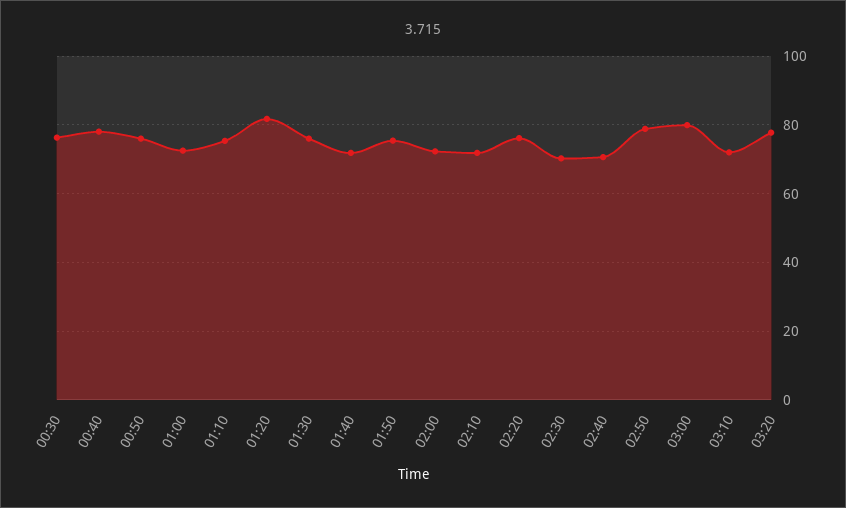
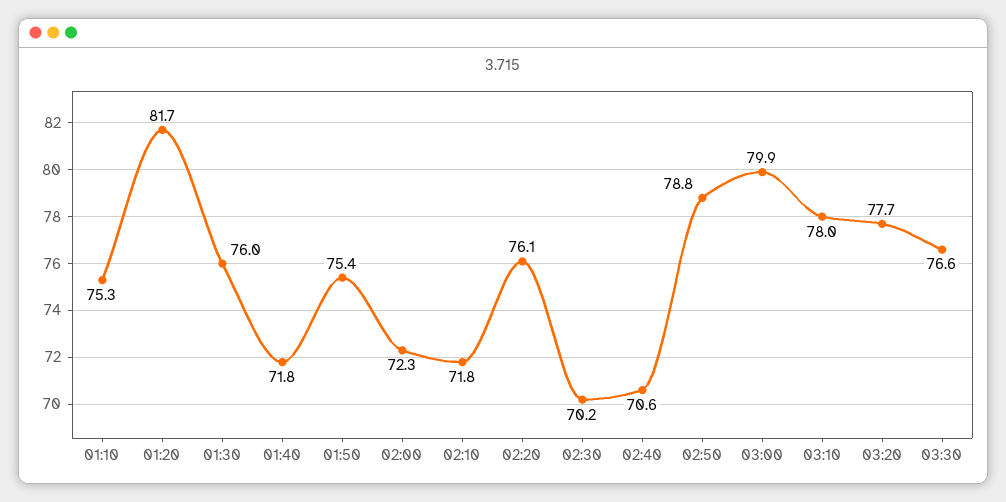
00:30: 76 -> none
00:40: 78 -> none
00:50: 76 -> none
01:00: 72 -> none
03:10: 72 -> 78
03:30: none -> 76.6

